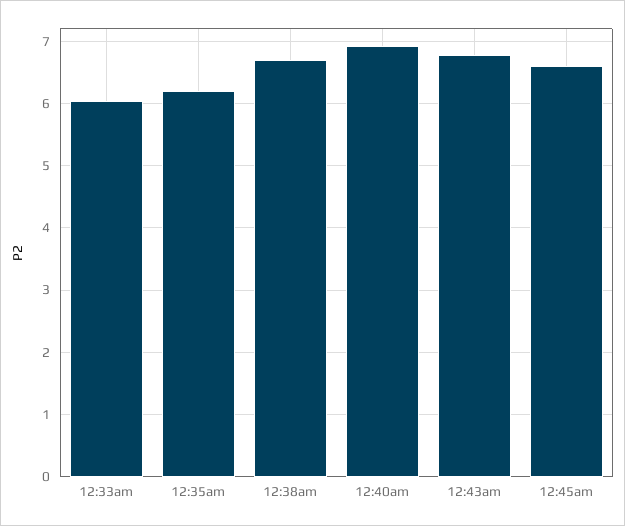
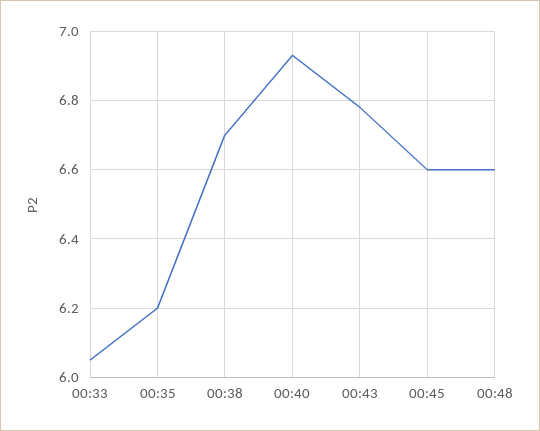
00:48: none -> 6.6

